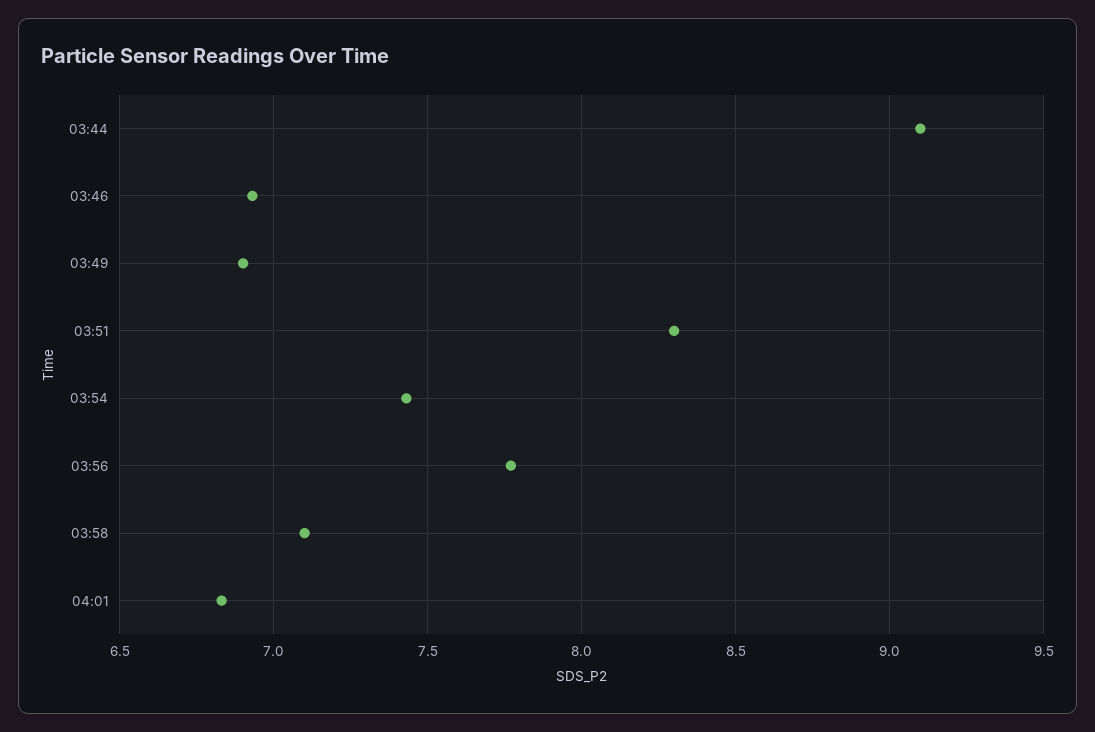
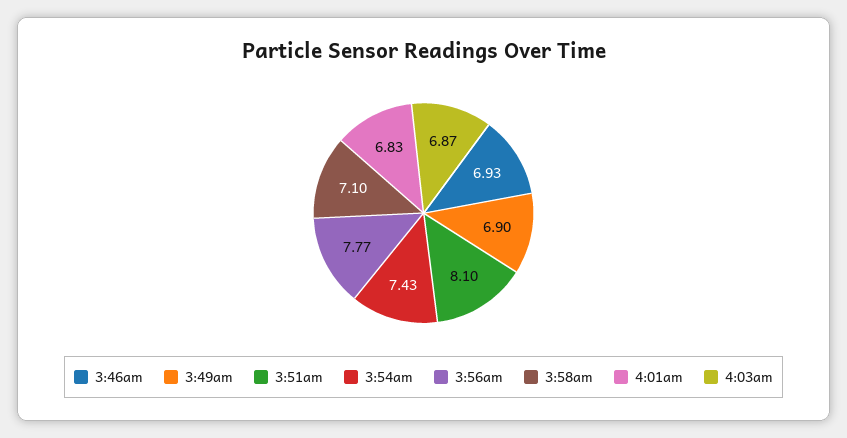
03:44: 9.1 -> none
03:51: 8.3 -> 8.1
4:03am: none -> 6.87

